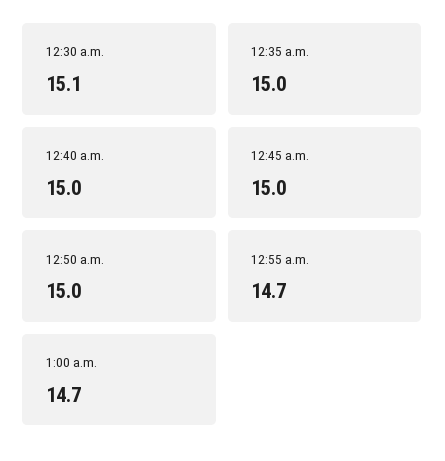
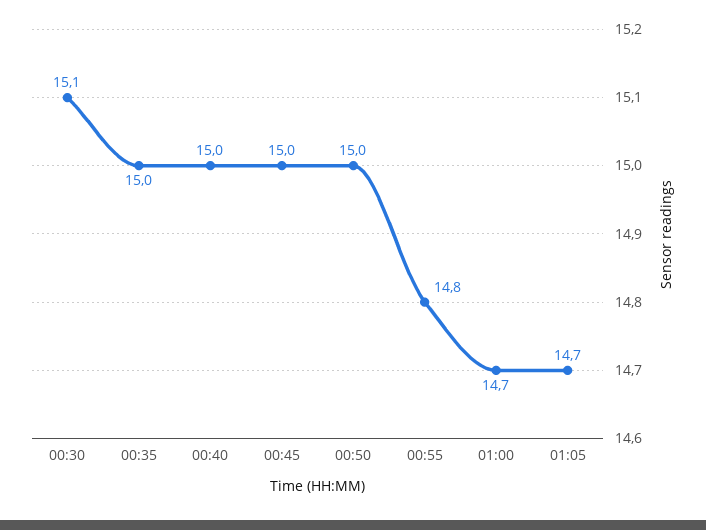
12:55 a.m.: 14.7 -> 14.8
01:05: none -> 14.7

